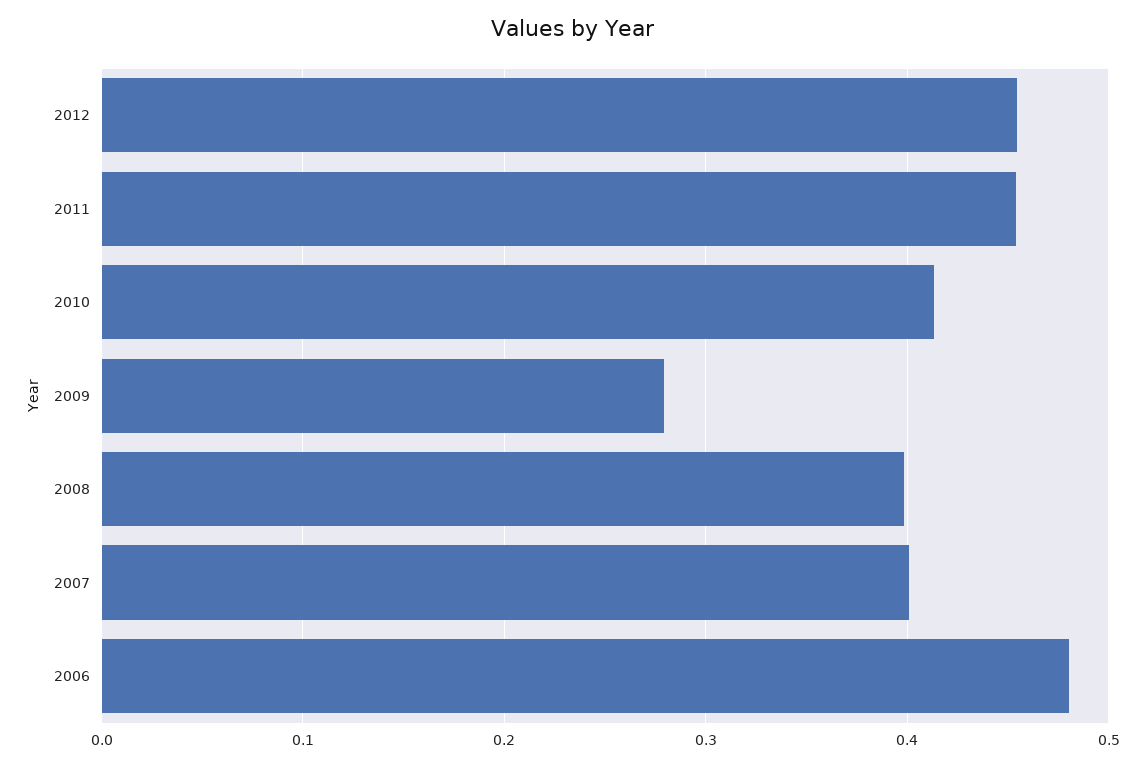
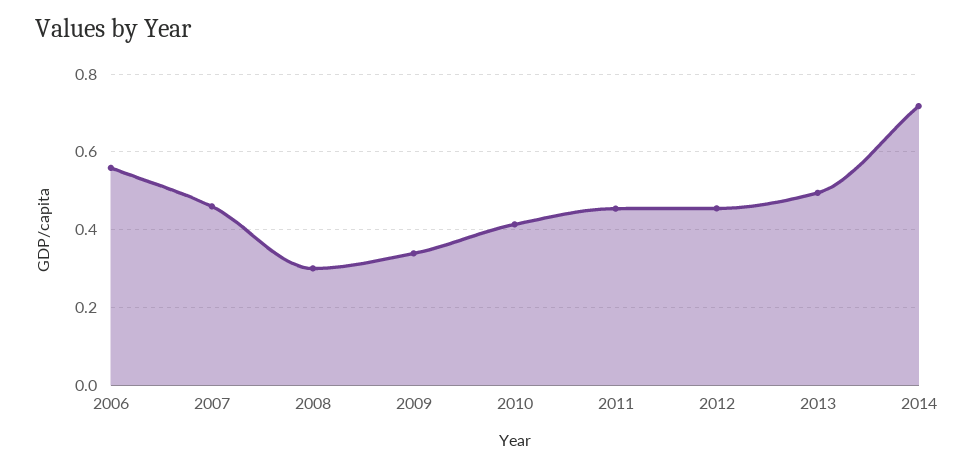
2009: 0.28 -> 0.34
2008: 0.4 -> 0.3
2007: 0.4 -> 0.46
2006: 0.48 -> 0.56
2013: none -> 0.5
2014: none -> 0.72

